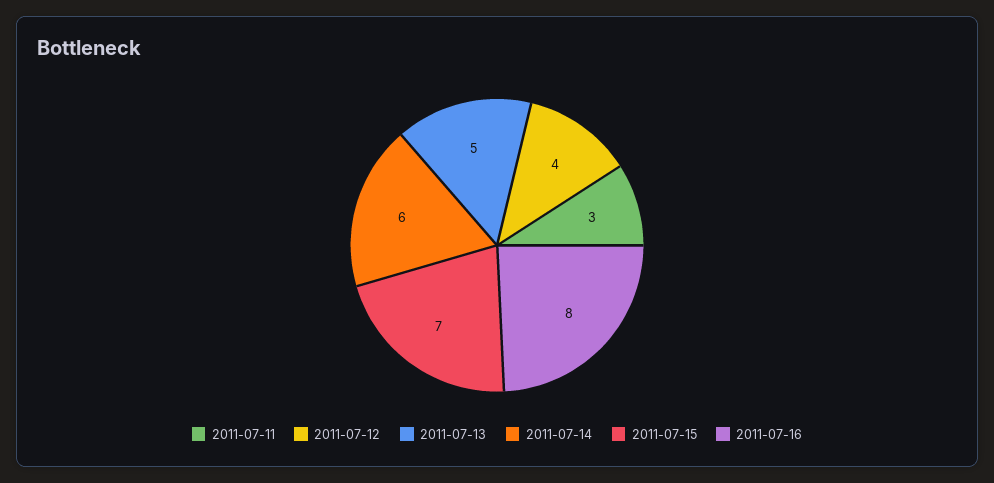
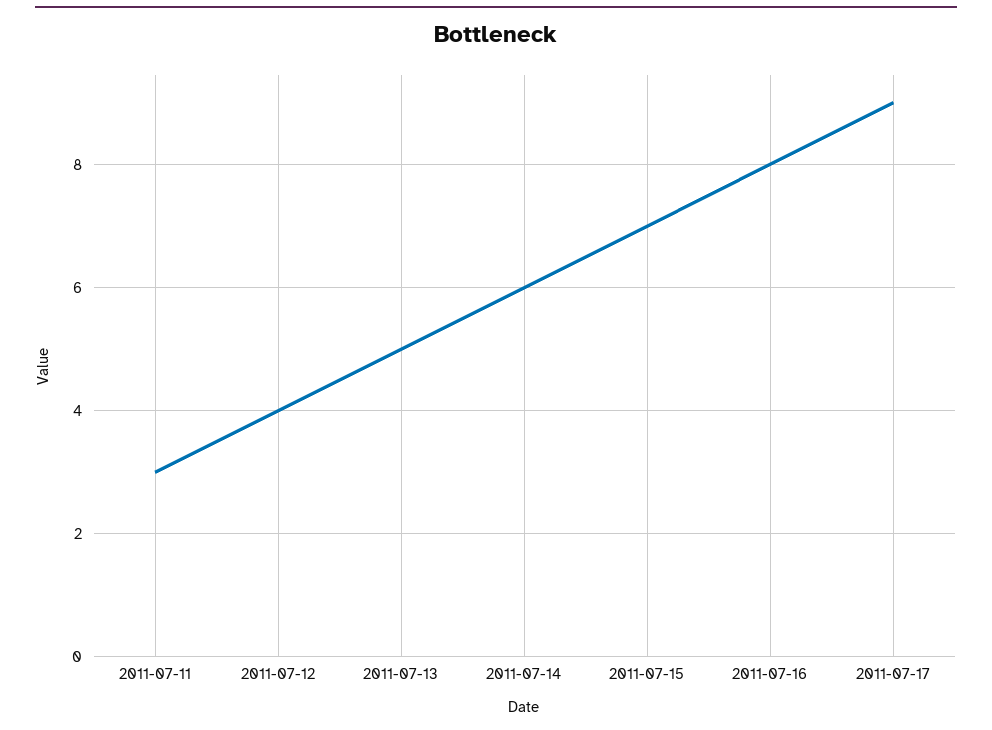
2011-07-17: none -> 9

